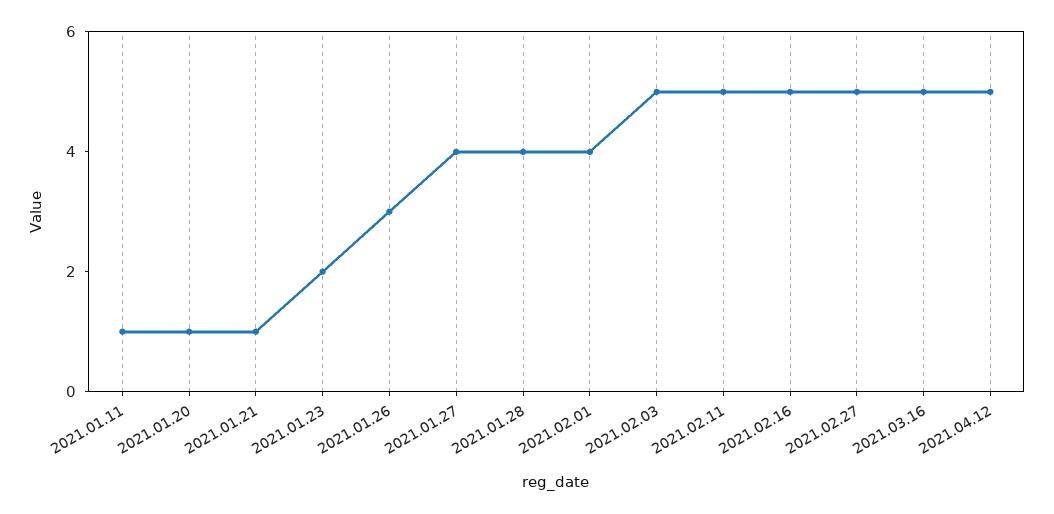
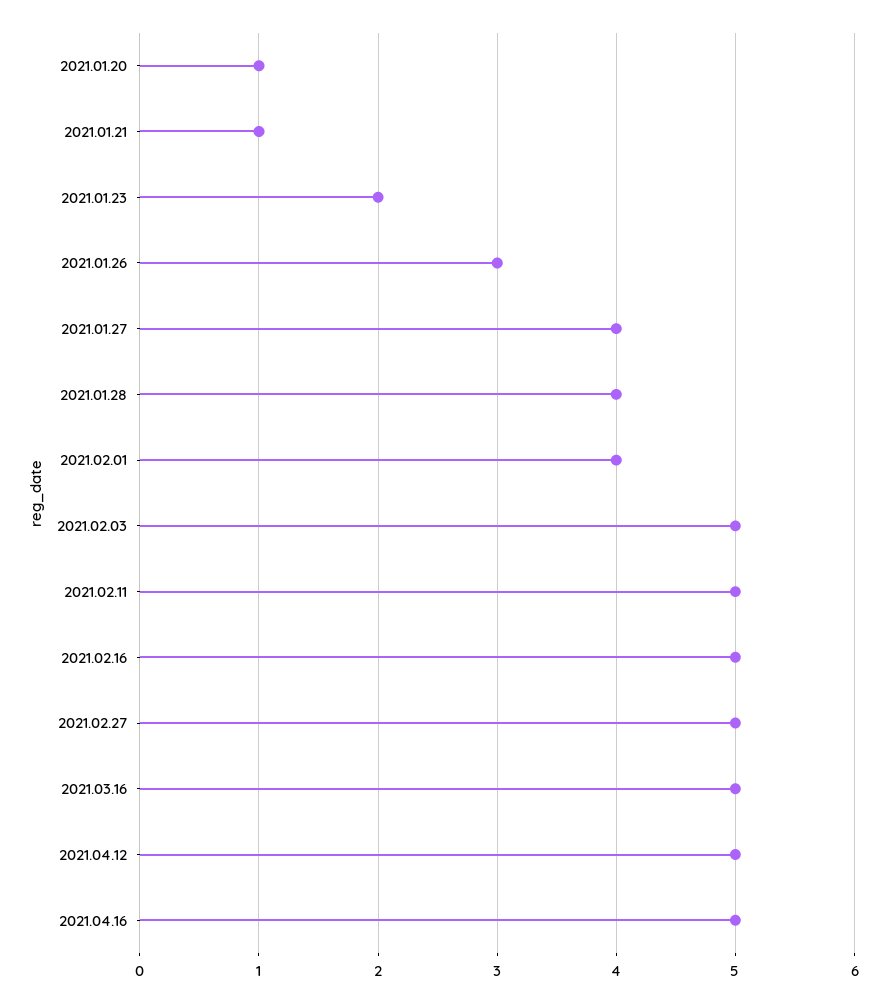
2021.01.11: 1 -> none
2021.04.16: none -> 5

